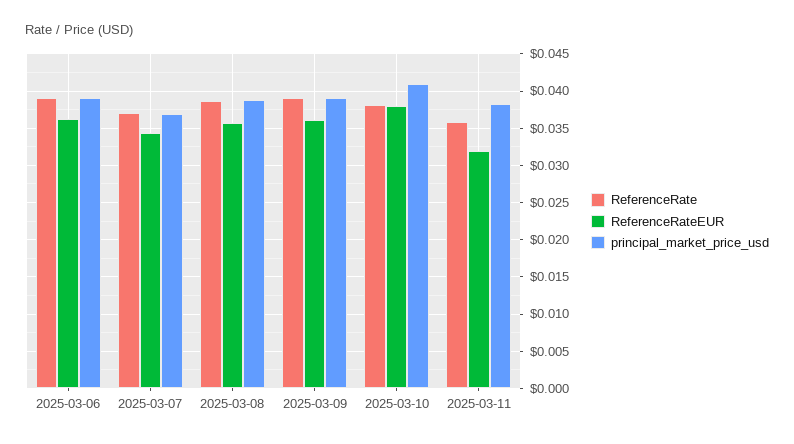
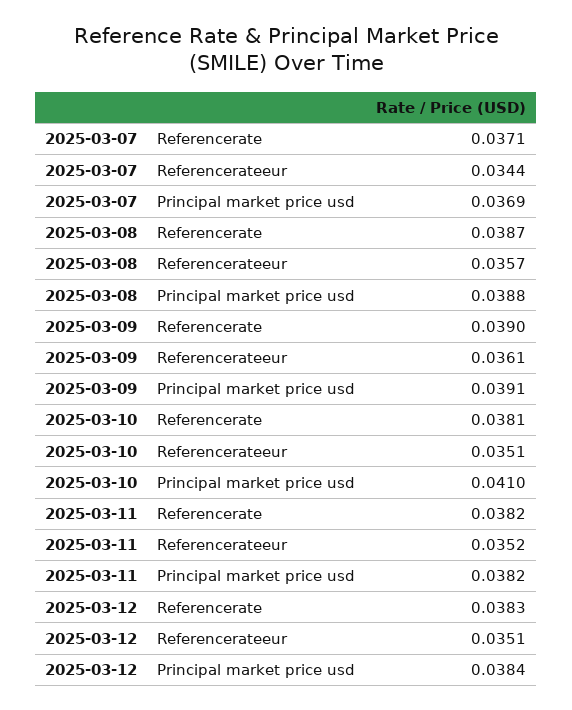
ReferenceRate, 2025-03-06: 0.039 -> none
ReferenceRateEUR, 2025-03-06: 0.036 -> none
principal_market_price_usd, 2025-03-06: 0.039 -> none
ReferenceRateEUR, 2025-03-10: 0.038 -> 0.0351
ReferenceRate, 2025-03-11: 0.036 -> 0.0382
ReferenceRateEUR, 2025-03-11: 0.032 -> 0.0352
ReferenceRate, 2025-03-12: none -> 0.0383
ReferenceRateEUR, 2025-03-12: none -> 0.0351
principal_market_price_usd, 2025-03-12: none -> 0.0384

